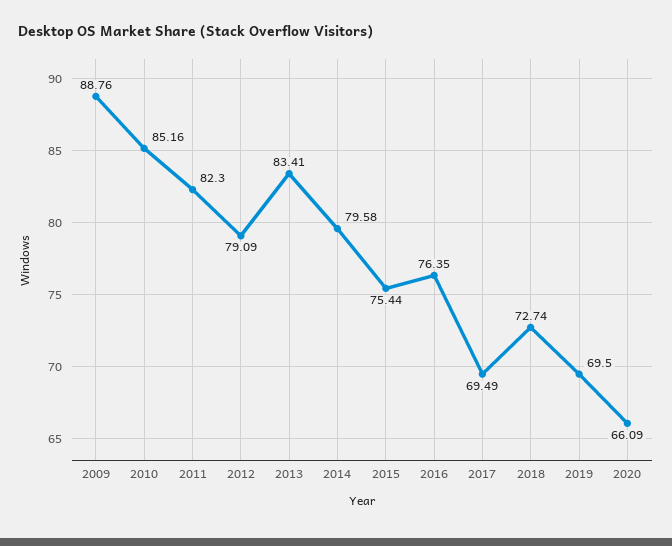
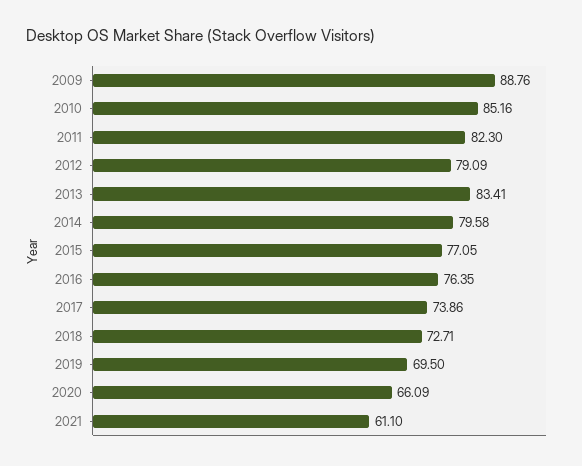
2015: 75.44 -> 77.05
2017: 69.49 -> 73.86
2018: 72.74 -> 72.71
2021: none -> 61.1

